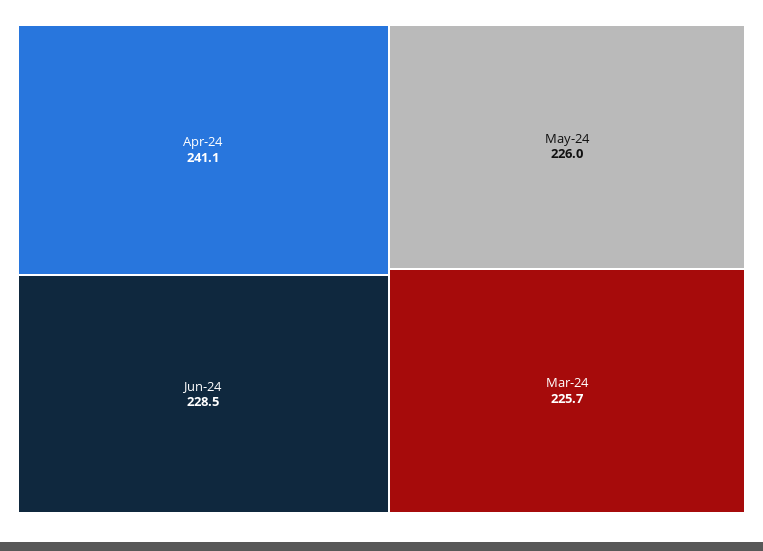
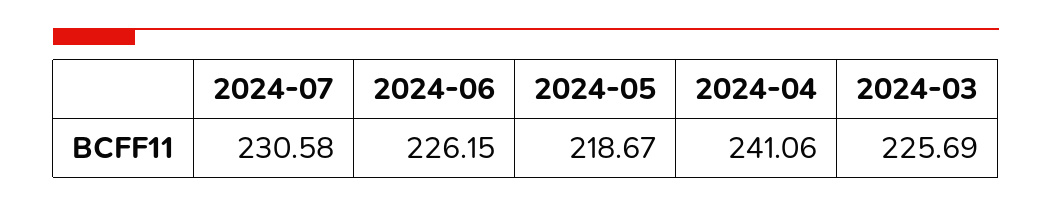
Jun-24: 228.5 -> 226.15
May-24: 226 -> 218.67
2024-07: none -> 230.58

